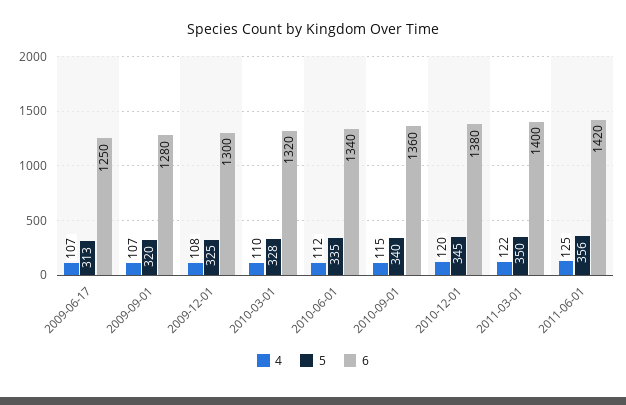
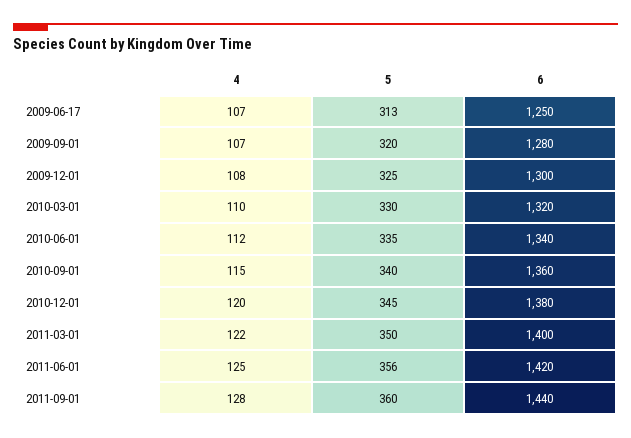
5, 2010-03-01: 328 -> 330
4, 2011-09-01: none -> 128
5, 2011-09-01: none -> 360
6, 2011-09-01: none -> 1440

